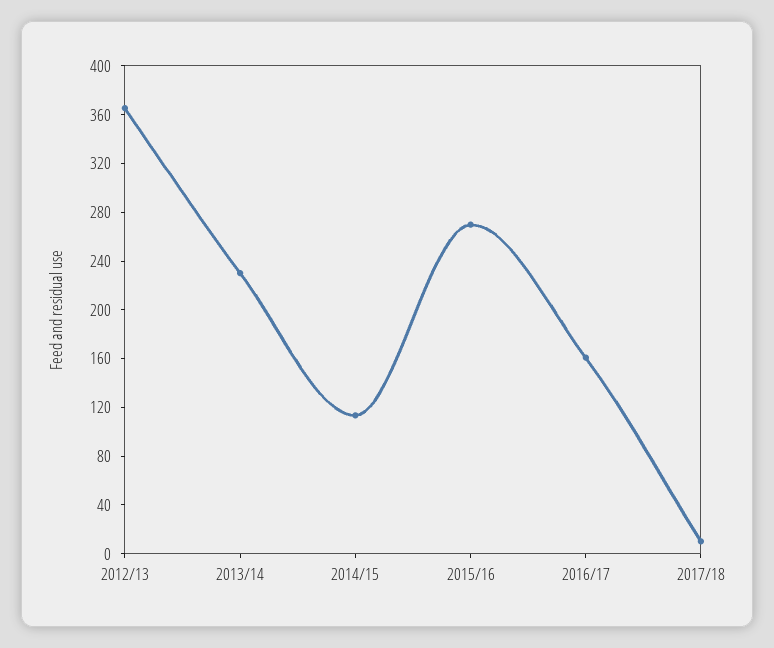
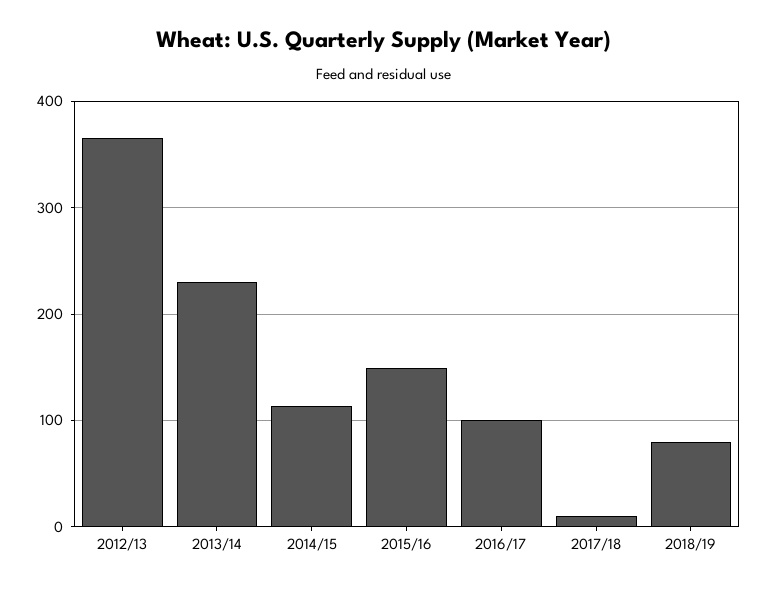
2015/16: 270 -> 150
2016/17: 160 -> 100
2018/19: none -> 80

